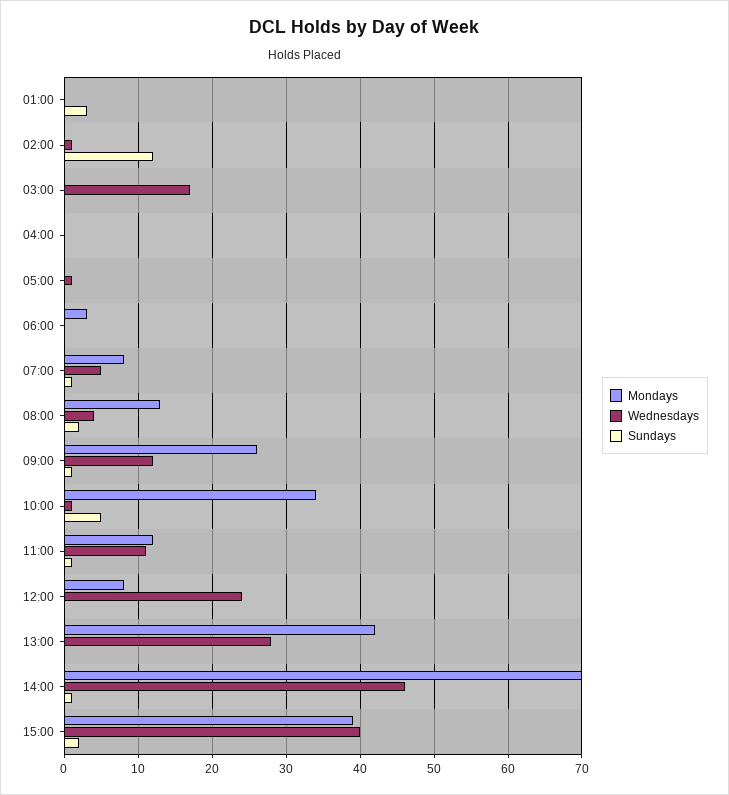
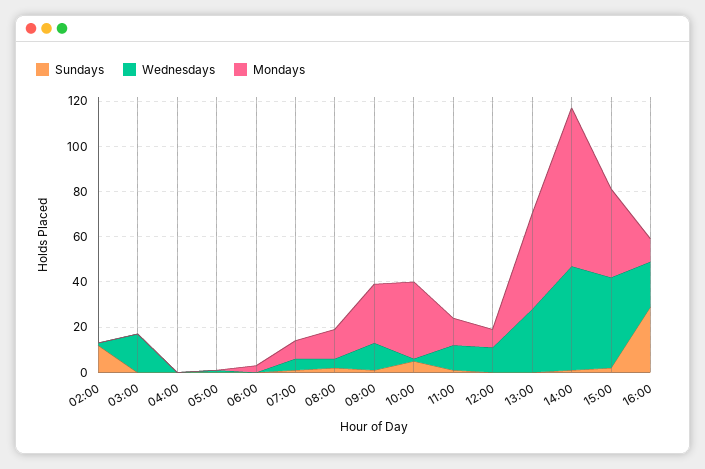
Mondays, 01:00: 0 -> none
Wednesdays, 01:00: 0 -> none
Sundays, 01:00: 3 -> none
Wednesdays, 12:00: 24 -> 10
Sundays, 16:00: none -> 30
Wednesdays, 16:00: none -> 20
Mondays, 16:00: none -> 10

